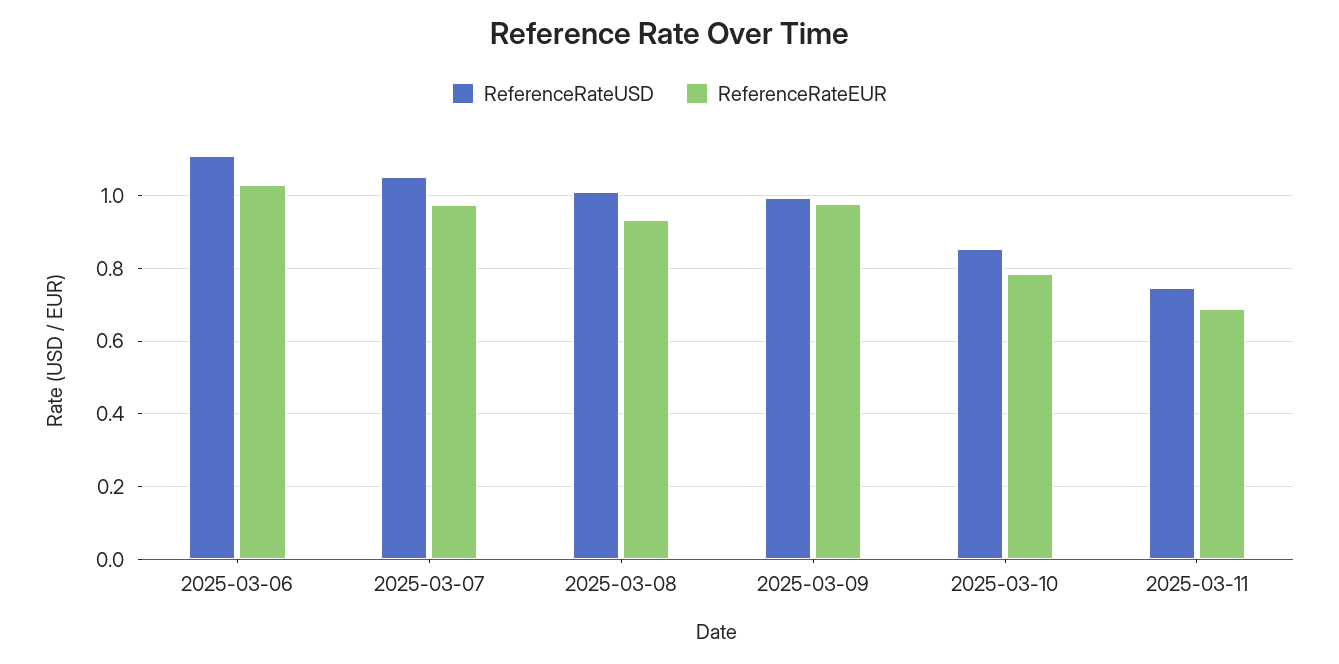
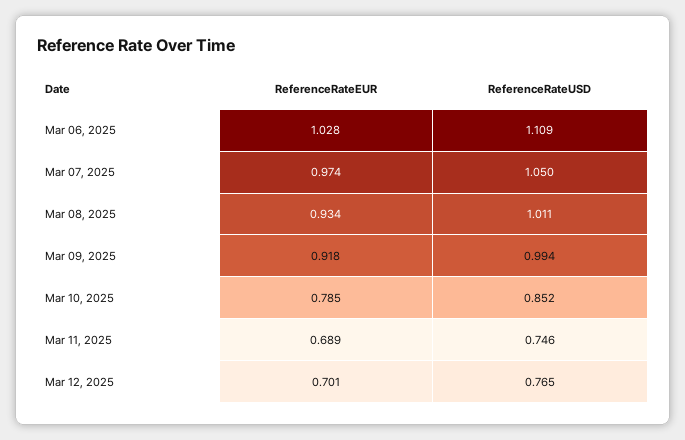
ReferenceRateEUR, 2025-03-09: 0.98 -> 0.918
ReferenceRateEUR, Mar 12, 2025: none -> 0.701
ReferenceRateUSD, Mar 12, 2025: none -> 0.765

